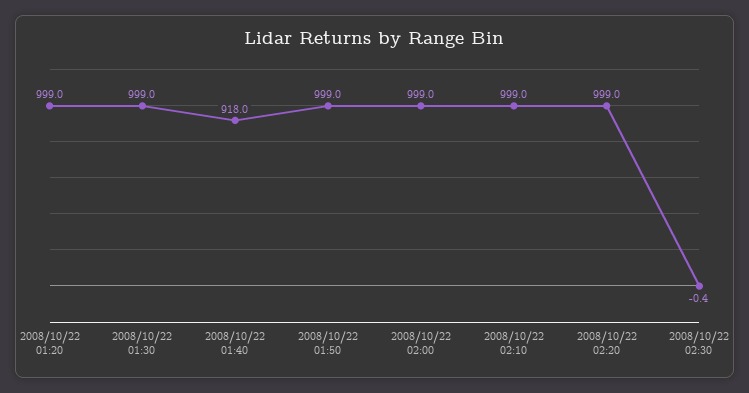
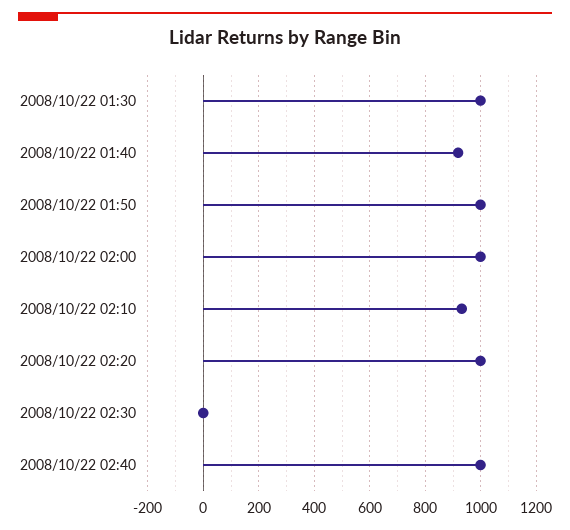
2008/10/22 01:20: 999 -> none
2008/10/22 02:10: 999 -> 925
2008/10/22 02:40: none -> 1000

